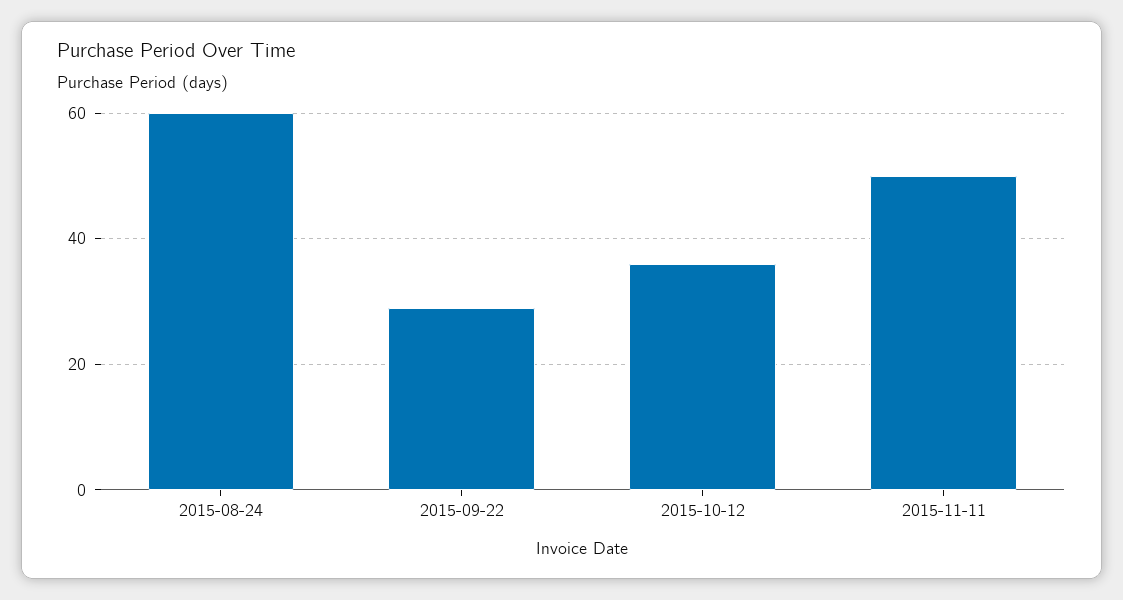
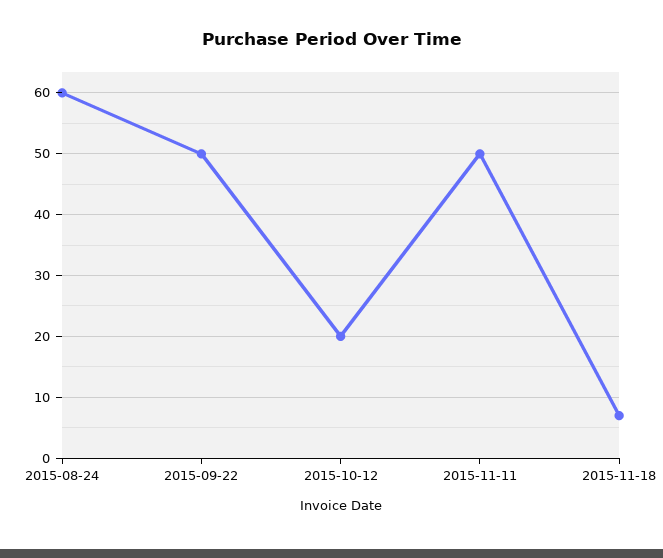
2015-09-22: 30 -> 50
2015-10-12: 35 -> 20
2015-11-18: none -> 7

